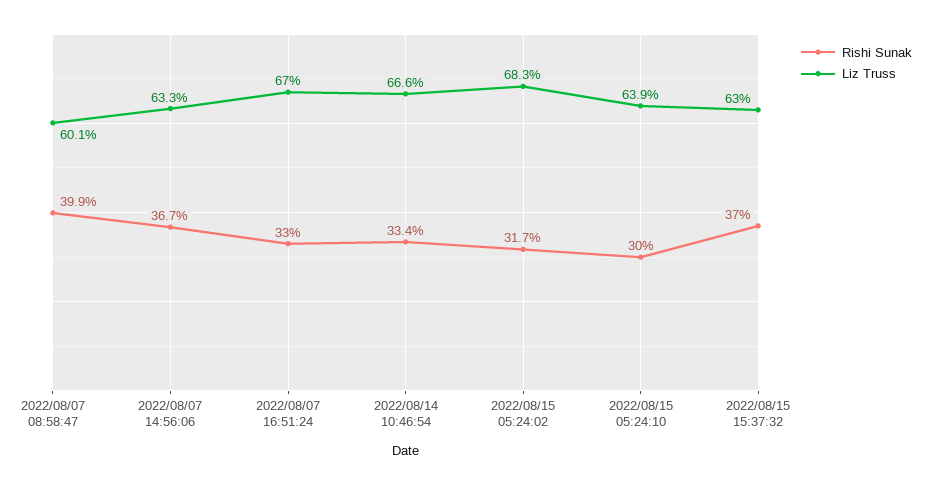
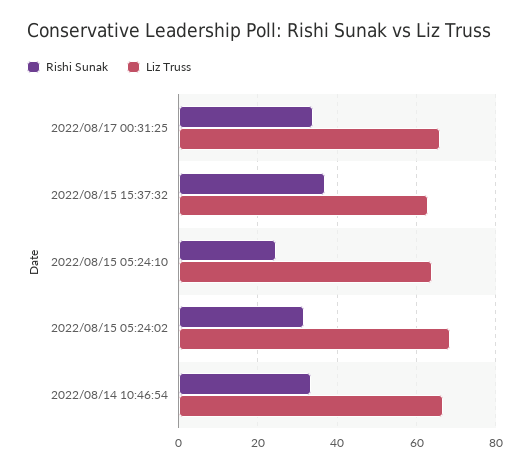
Rishi Sunak, 2022/08/07 08:58:47: 39.9 -> none
Liz Truss, 2022/08/07 08:58:47: 60.1 -> none
Rishi Sunak, 2022/08/07 14:56:06: 36.7 -> none
Liz Truss, 2022/08/07 14:56:06: 63.3 -> none
Rishi Sunak, 2022/08/07 16:51:24: 33 -> none
Liz Truss, 2022/08/07 16:51:24: 67 -> none
Rishi Sunak, 2022/08/15 05:24:10: 30 -> 24
Rishi Sunak, 2022/08/17 00:31:25: none -> 34
Liz Truss, 2022/08/17 00:31:25: none -> 66

